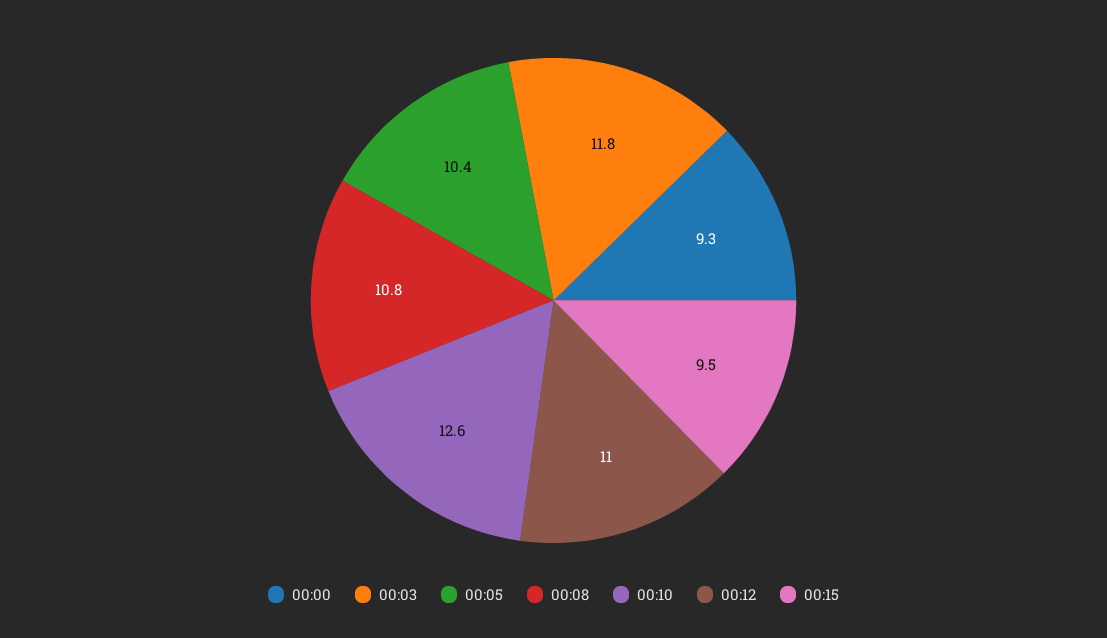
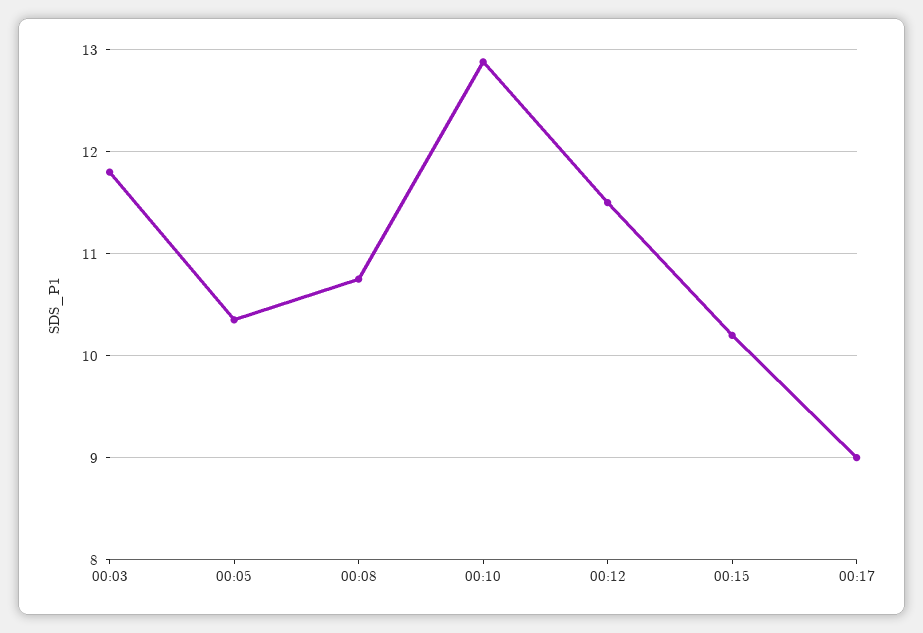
00:00: 9.3 -> none
00:10: 12.6 -> 12.9
00:12: 11 -> 11.5
00:15: 9.5 -> 10.2
00:17: none -> 9

